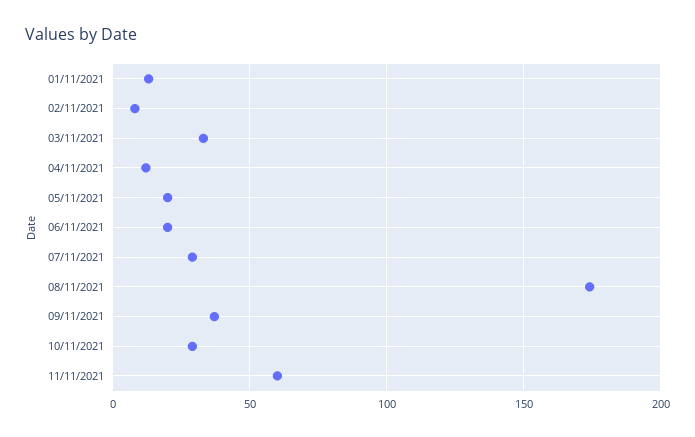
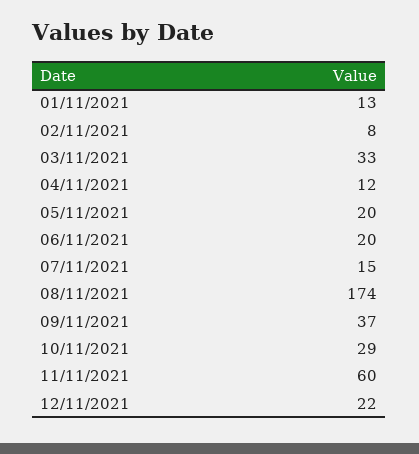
07/11/2021: 30 -> 15
12/11/2021: none -> 22

